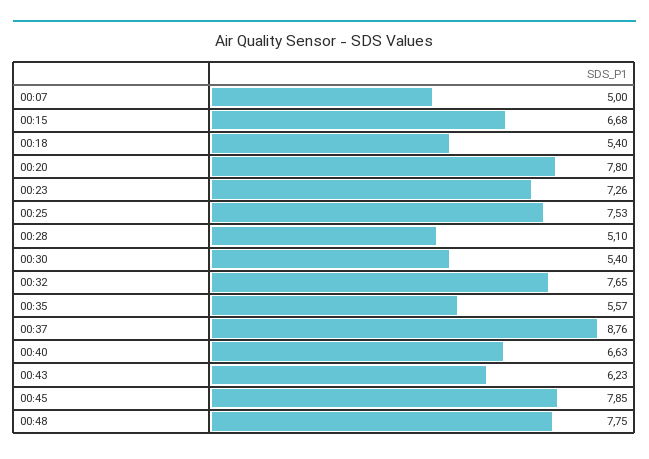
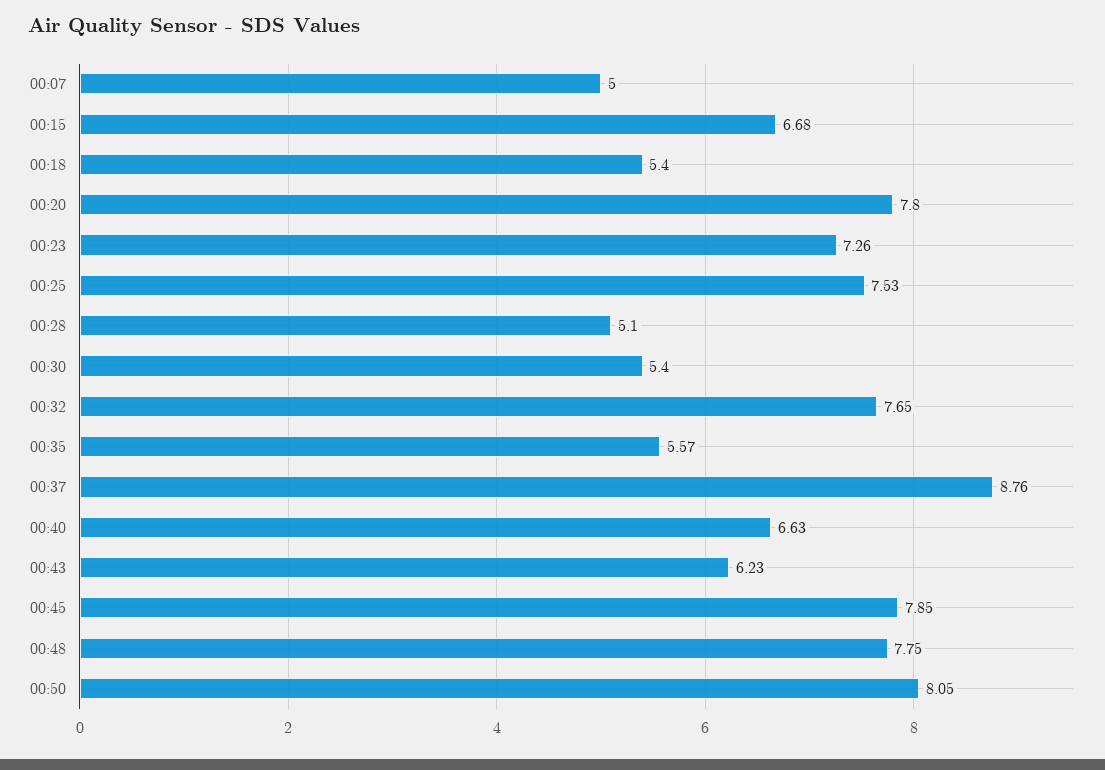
00:50: none -> 8.05

